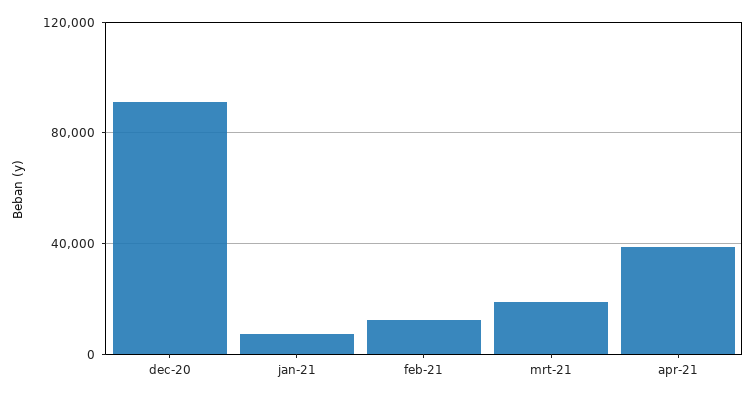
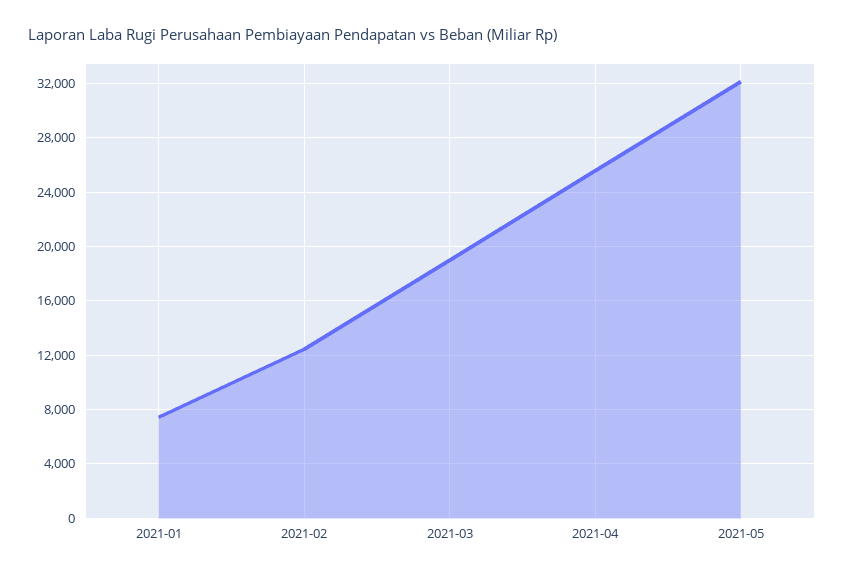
dec-20: 90000 -> none
apr-21: 40000 -> 25500
2021-05: none -> 32000

